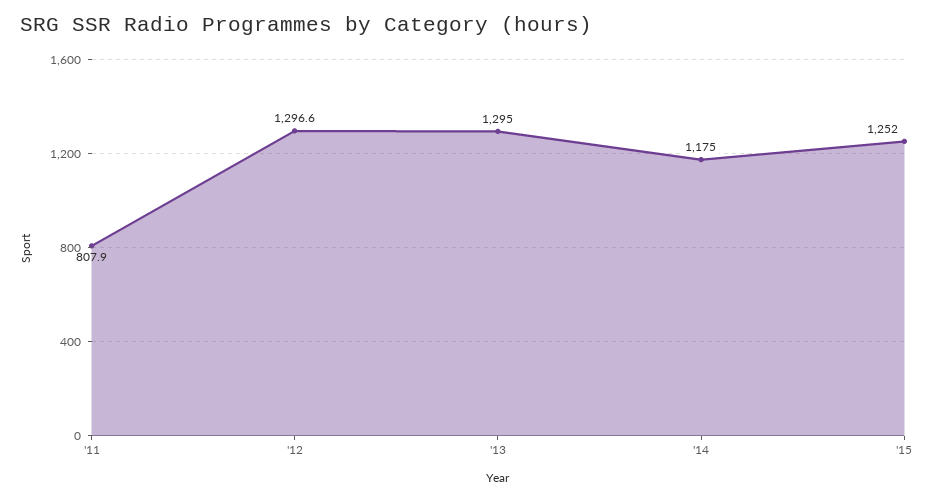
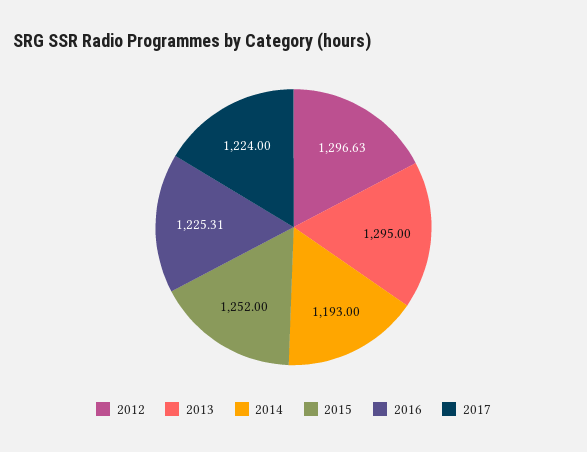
'11: 807.9 -> none
'14: 1175 -> 1193
2016: none -> 1225.31
2017: none -> 1224

